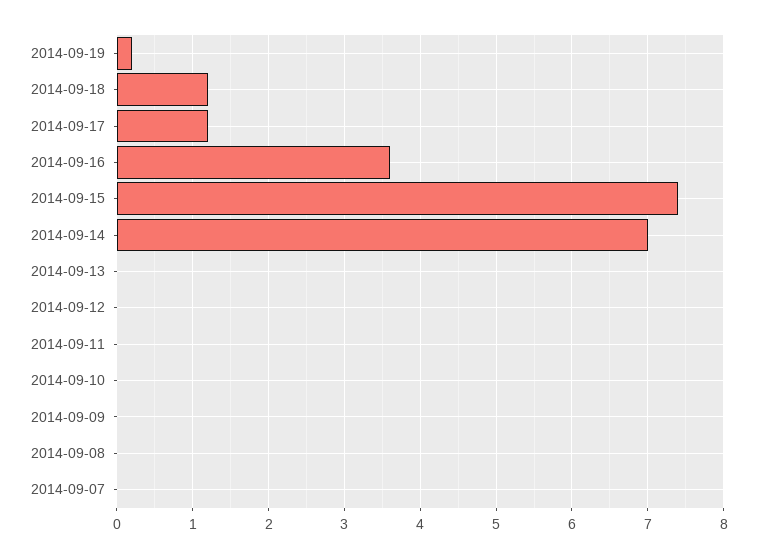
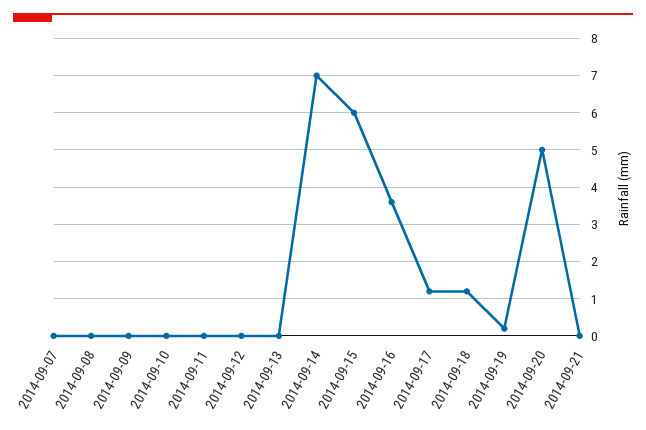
2014-09-15: 7.4 -> 6
2014-09-20: none -> 5
2014-09-21: none -> 0

